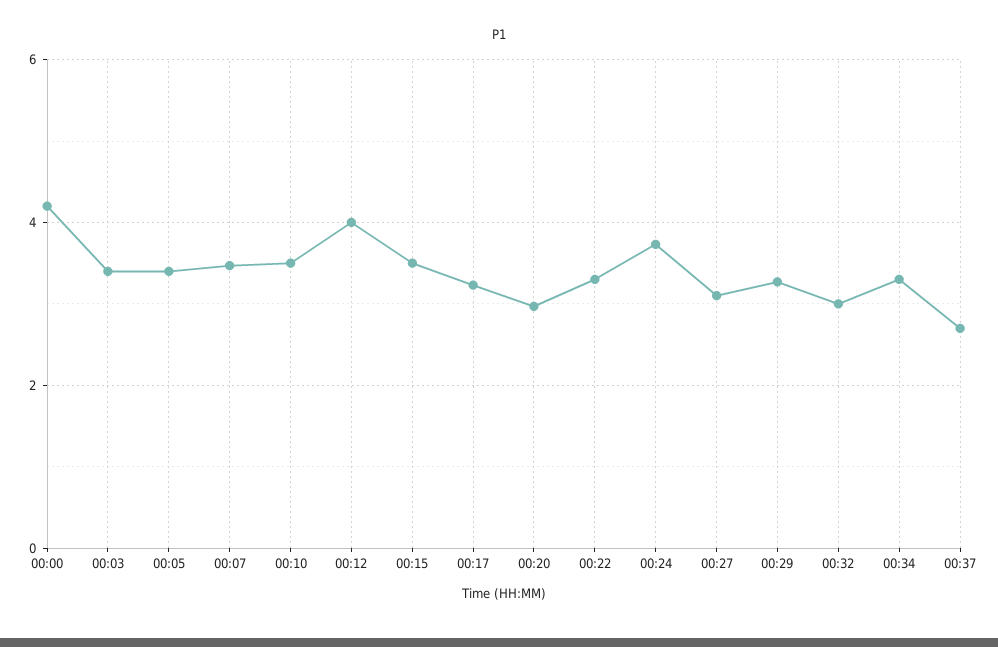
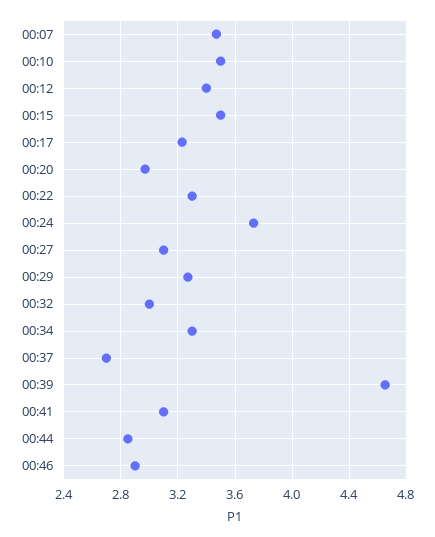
00:00: 4.2 -> none
00:03: 3.4 -> none
00:05: 3.4 -> none
00:12: 4 -> 3.4
00:39: none -> 4.65
00:41: none -> 3.1
00:44: none -> 2.85
00:46: none -> 2.9

